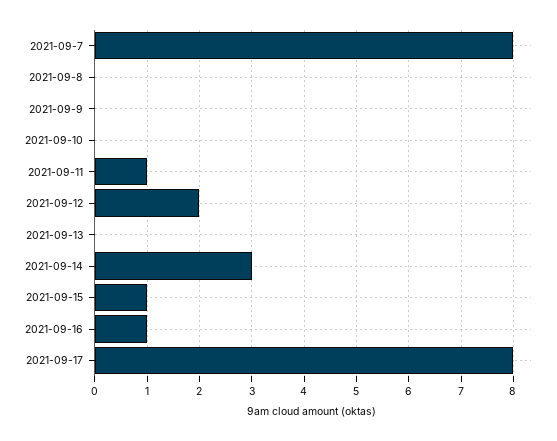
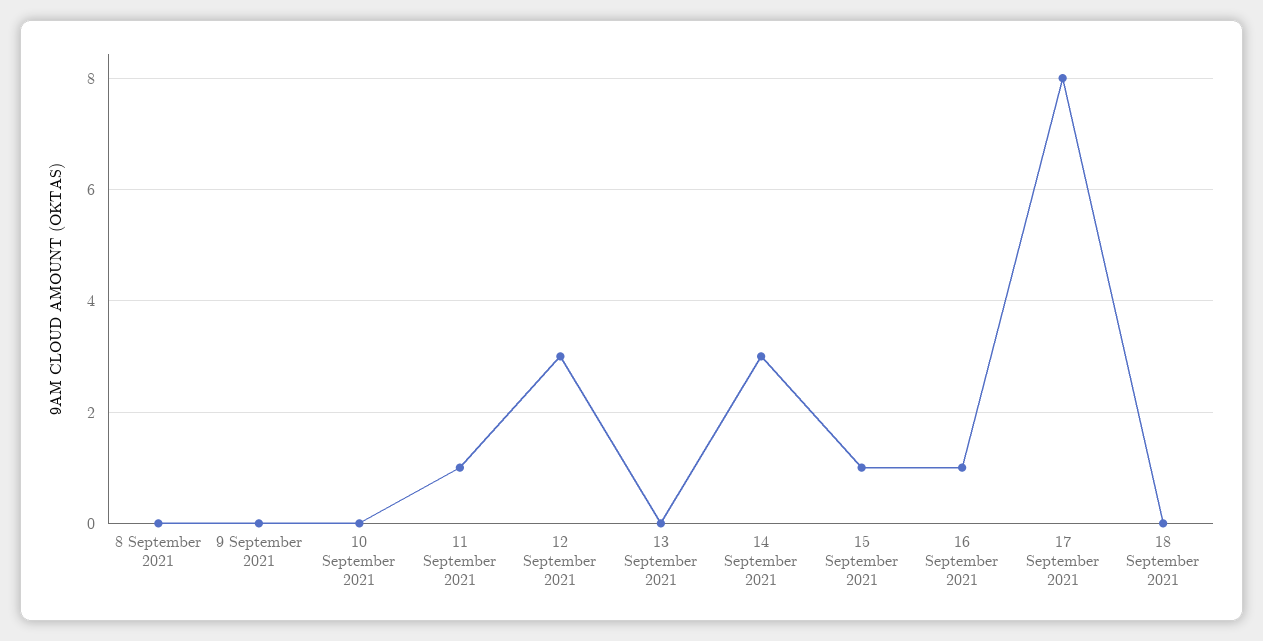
2021-09-7: 8 -> none
2021-09-12: 2 -> 3
18 September 2021: none -> 0

